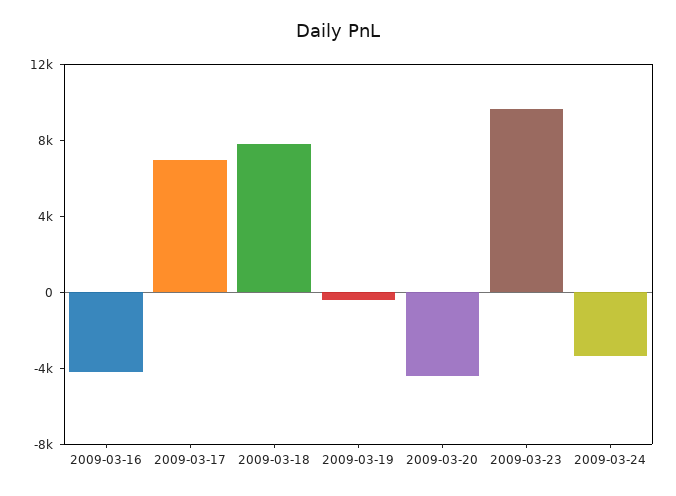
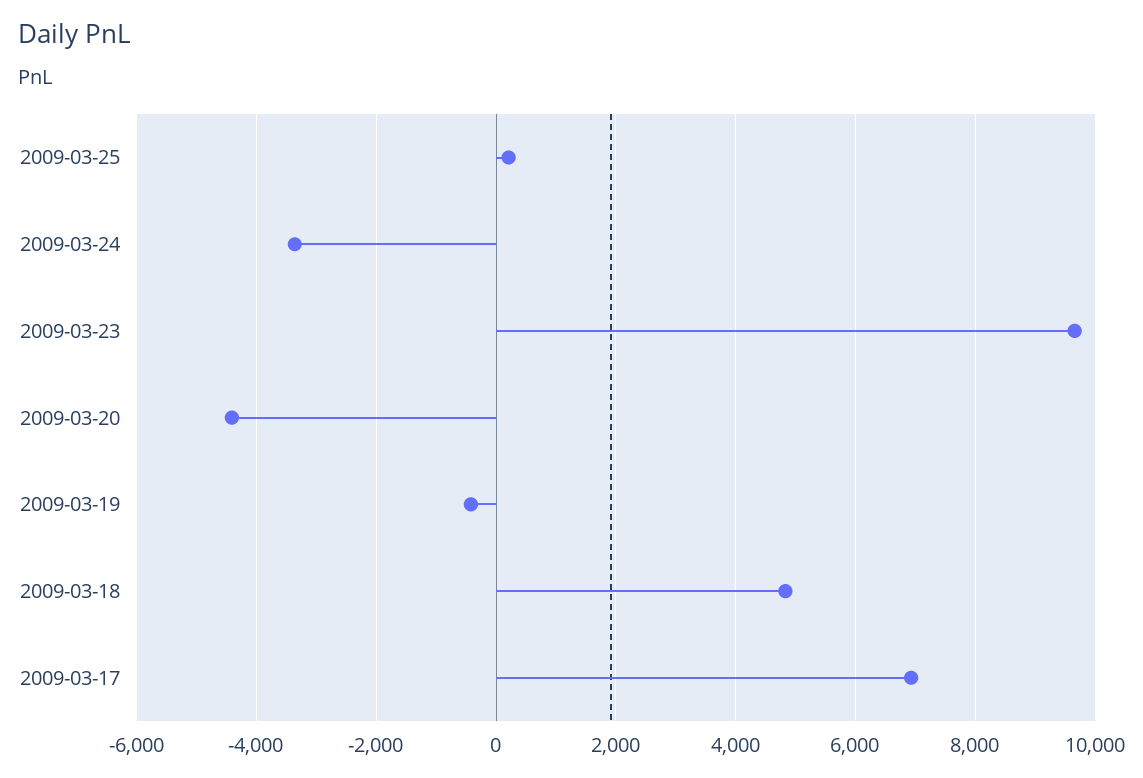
2009-03-16: -4000 -> none
2009-03-18: 8000 -> 4800
2009-03-25: none -> 200

